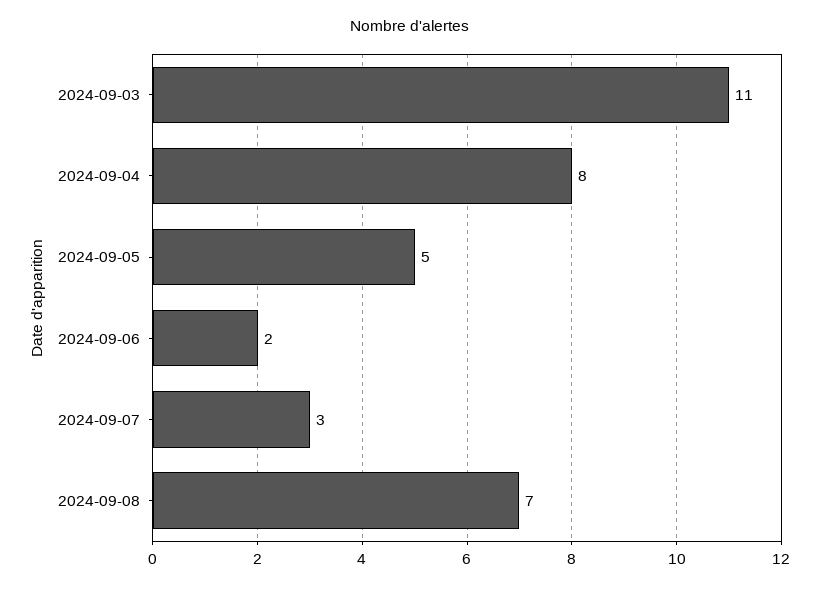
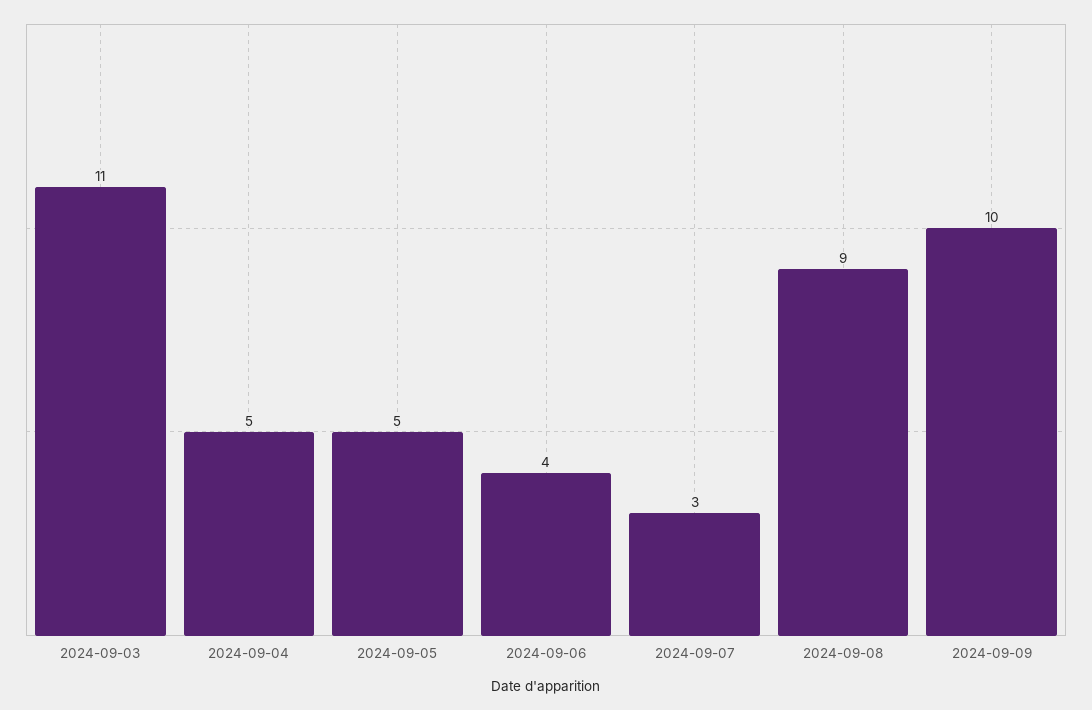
2024-09-04: 8 -> 5
2024-09-06: 2 -> 4
2024-09-08: 7 -> 9
2024-09-09: none -> 10

